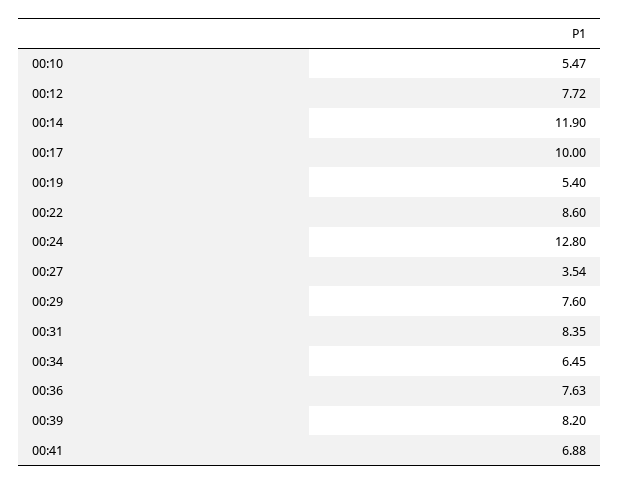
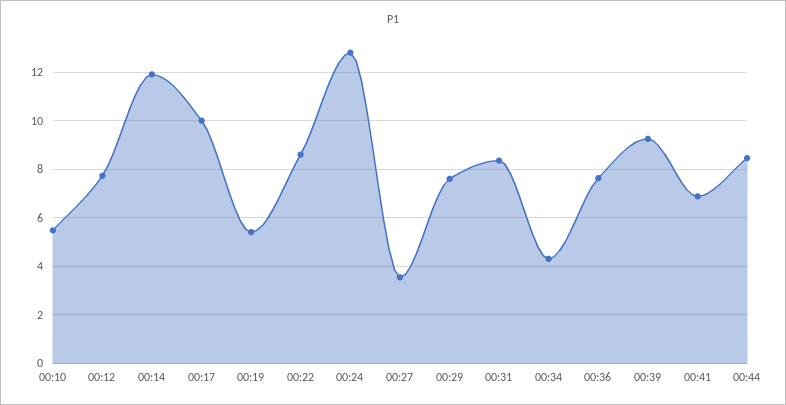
00:34: 6.45 -> 4.25
00:39: 8.2 -> 9.25
00:44: none -> 8.5

